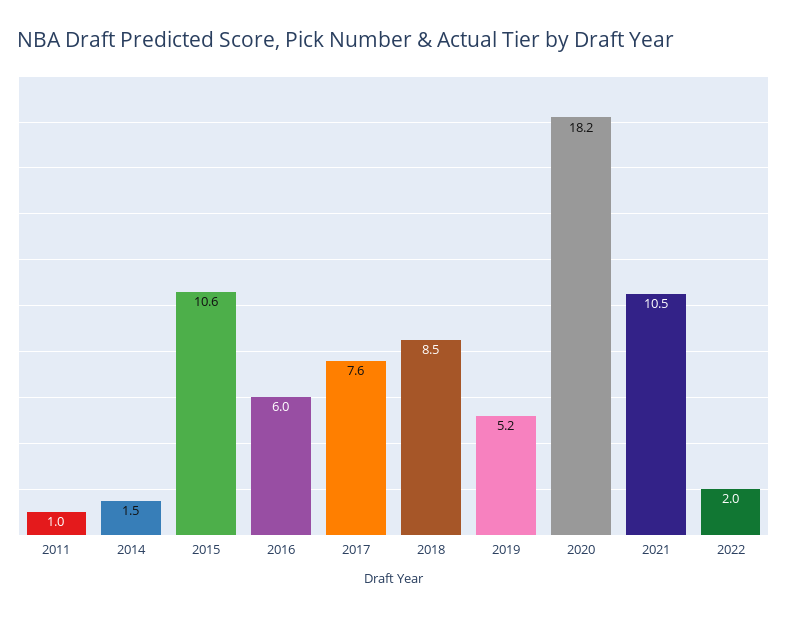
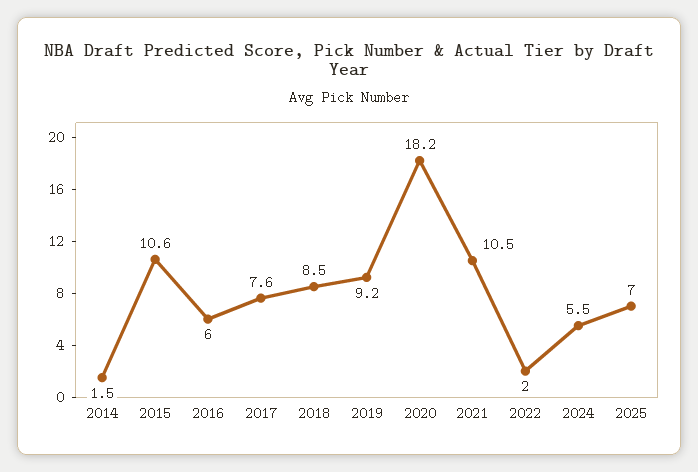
2011: 1 -> none
2019: 5.2 -> 9.2
2024: none -> 5.5
2025: none -> 7

